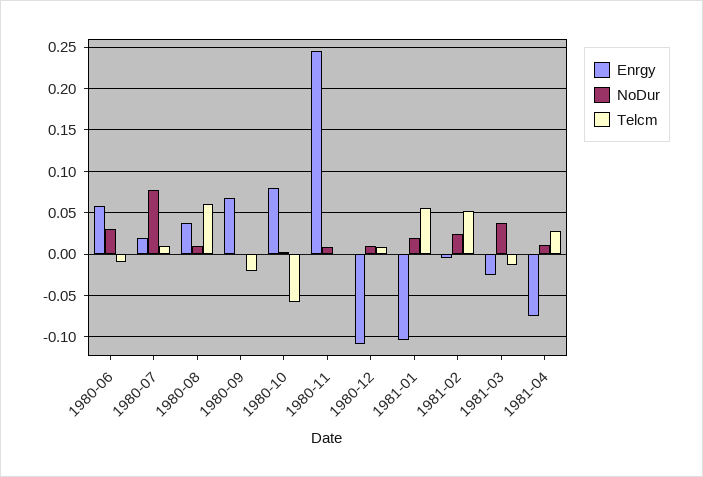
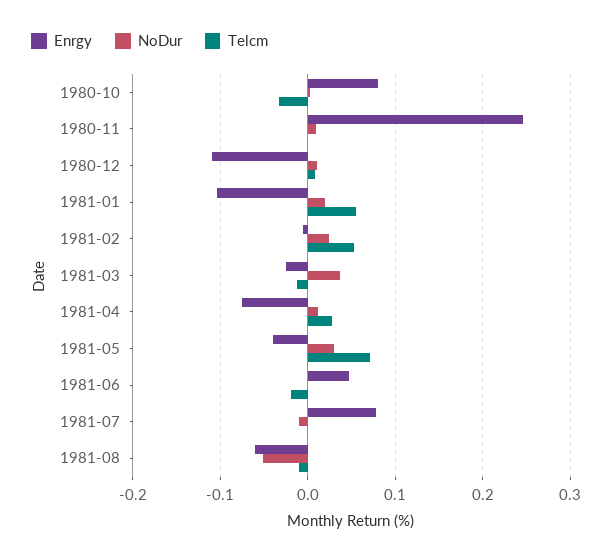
Enrgy, 1980-06: 0.06 -> none
NoDur, 1980-06: 0.03 -> none
Telcm, 1980-06: -0.01 -> none
Enrgy, 1980-07: 0.02 -> none
NoDur, 1980-07: 0.08 -> none
Telcm, 1980-07: 0.01 -> none
Enrgy, 1980-08: 0.04 -> none
NoDur, 1980-08: 0.01 -> none
Telcm, 1980-08: 0.06 -> none
Enrgy, 1980-09: 0.07 -> none
NoDur, 1980-09: 0 -> none
Telcm, 1980-09: -0.02 -> none
Telcm, 1980-10: -0.06 -> -0.03
Enrgy, 1981-05: none -> -0.04
NoDur, 1981-05: none -> 0.03
Telcm, 1981-05: none -> 0.07
Enrgy, 1981-06: none -> 0.05
NoDur, 1981-06: none -> 0
Telcm, 1981-06: none -> -0.02
Enrgy, 1981-07: none -> 0.08
NoDur, 1981-07: none -> -0.01
Telcm, 1981-07: none -> 0
Enrgy, 1981-08: none -> -0.06
NoDur, 1981-08: none -> -0.05
Telcm, 1981-08: none -> -0.01

